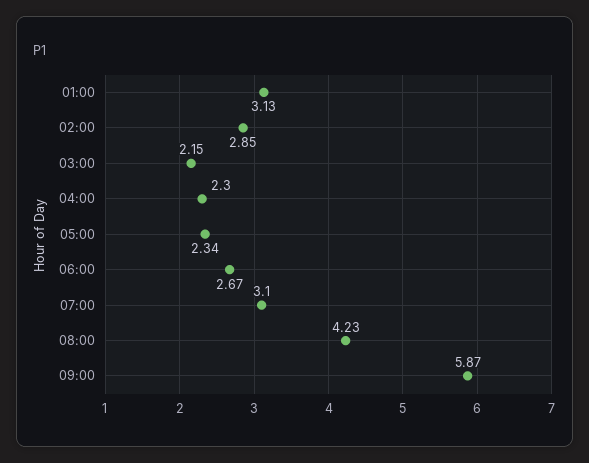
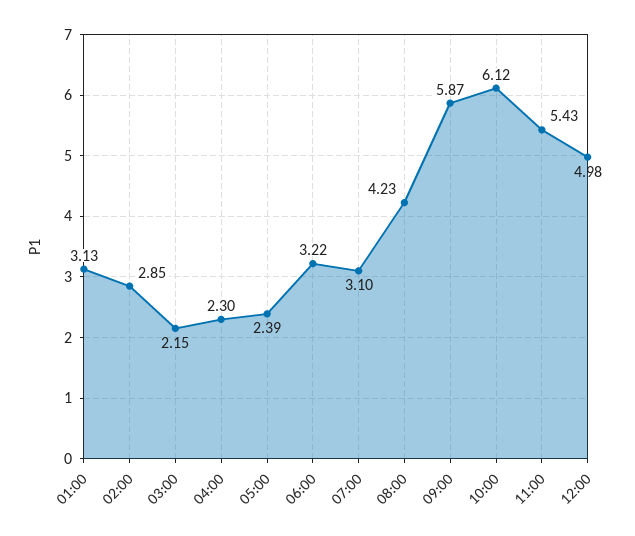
05:00: 2.34 -> 2.39
06:00: 2.67 -> 3.22
10:00: none -> 6.12
11:00: none -> 5.43
12:00: none -> 4.98

